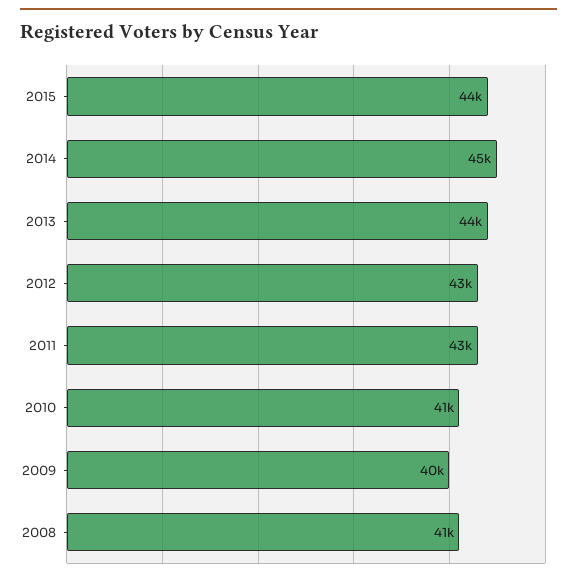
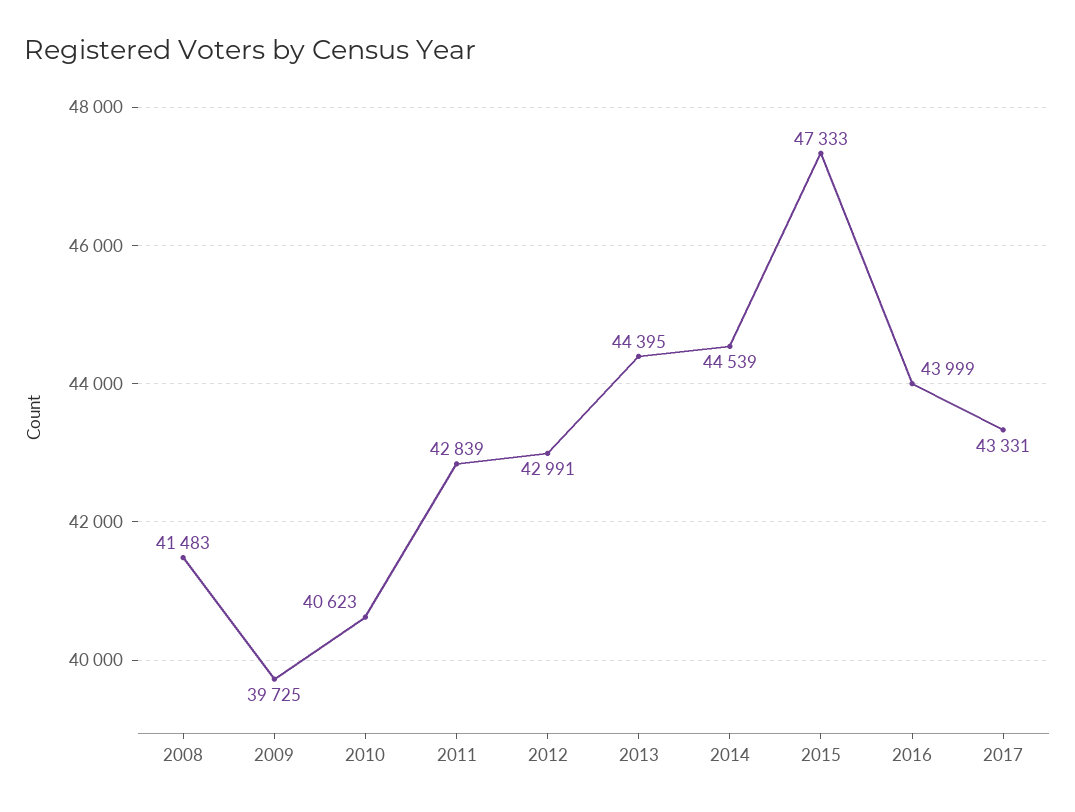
2015: 44000 -> 47333
2016: none -> 43999
2017: none -> 43331

